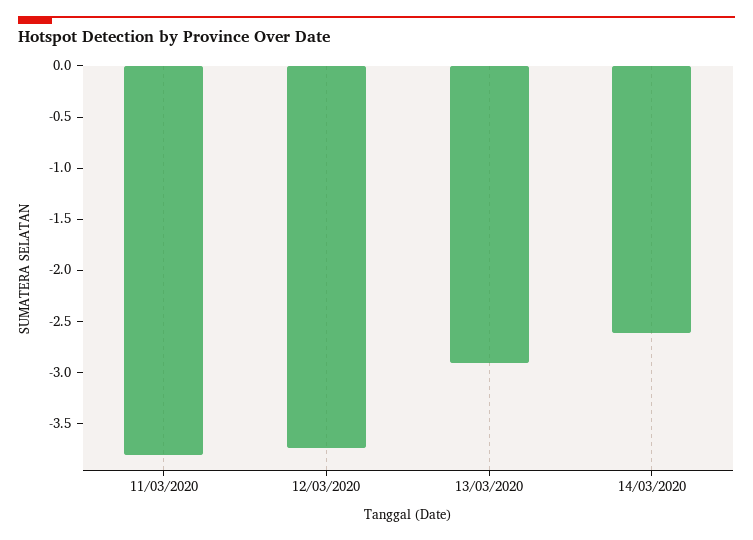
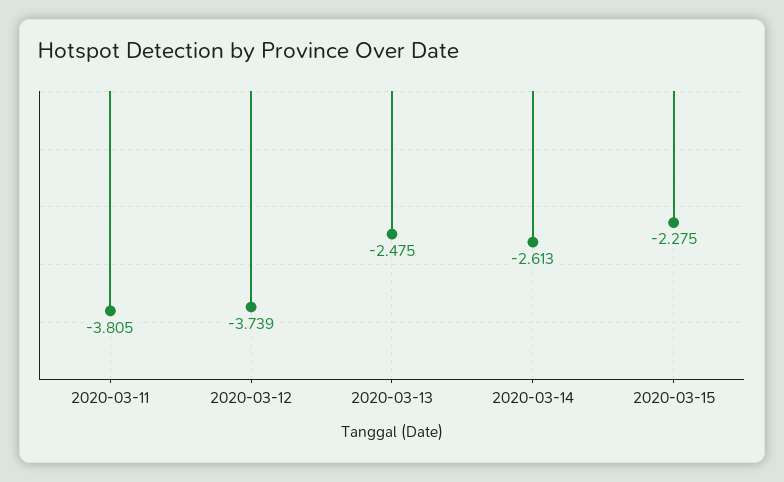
13/03/2020: -2.9 -> -2.475
2020-03-15: none -> -2.275

